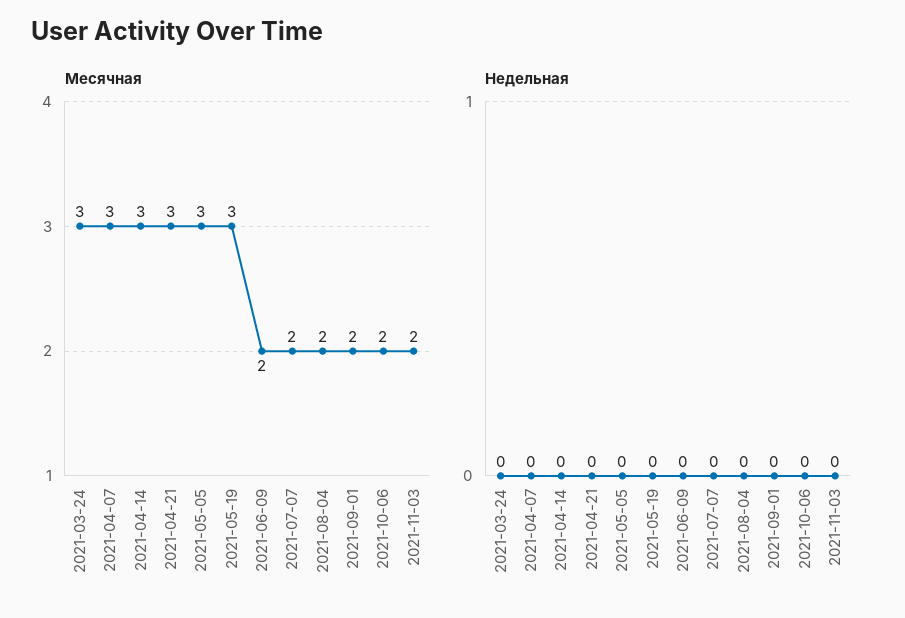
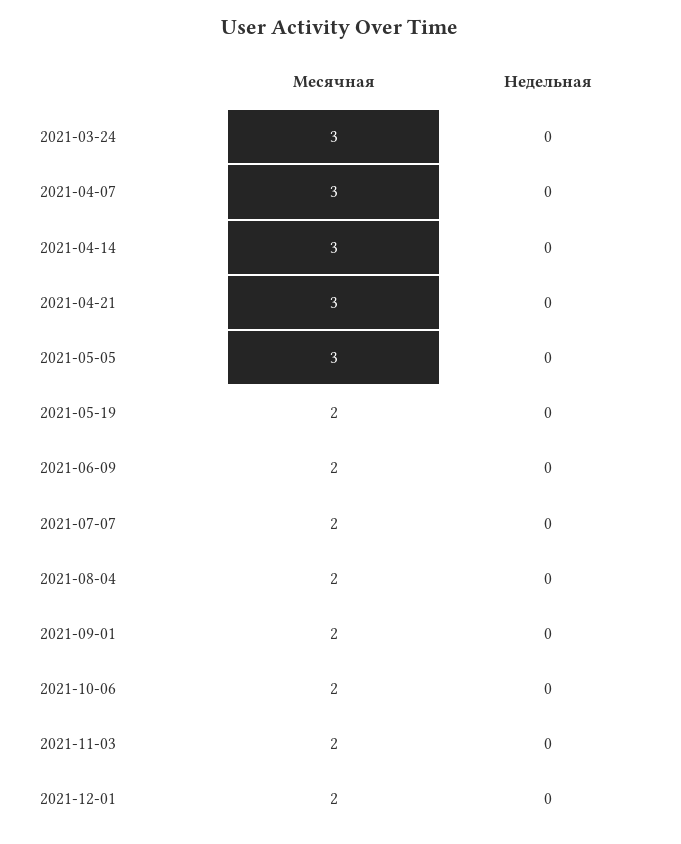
Месячная, 2021-05-19: 3 -> 2
Месячная, 2021-12-01: none -> 2
Недельная, 2021-12-01: none -> 0

